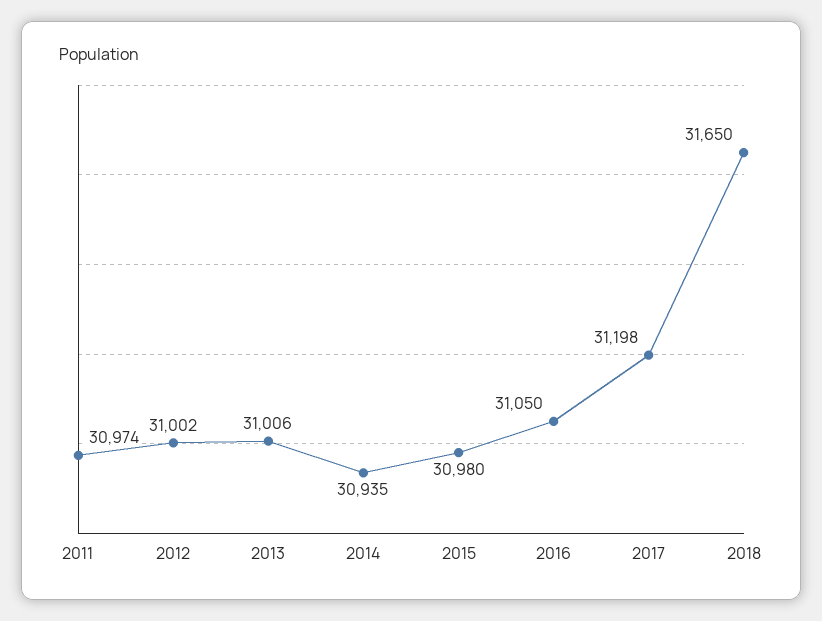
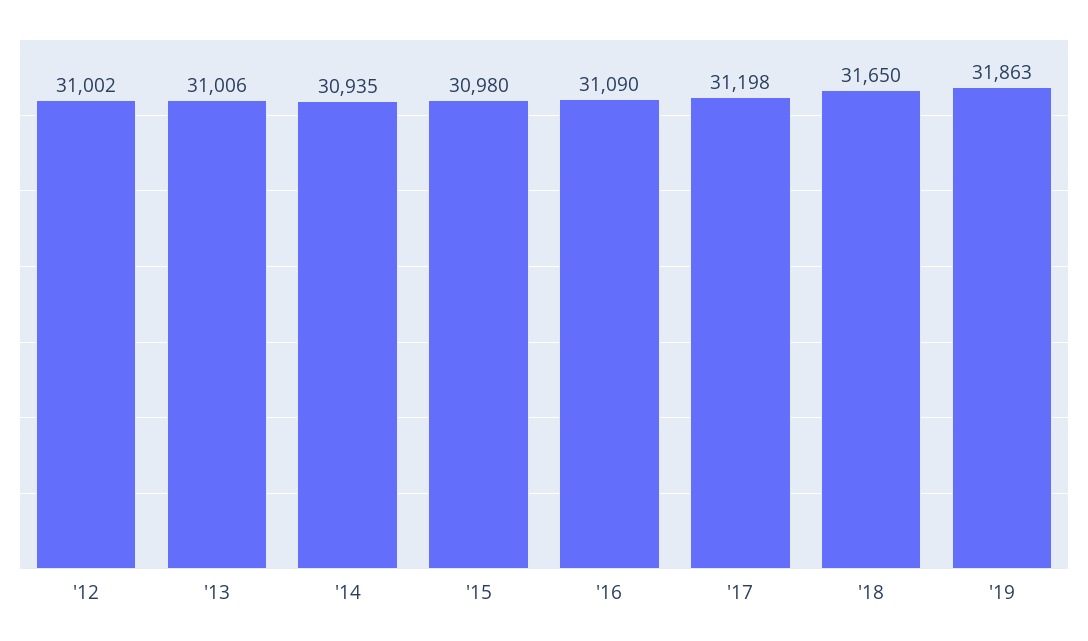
2011: 30974 -> none
2016: 31050 -> 31090
'19: none -> 31863

